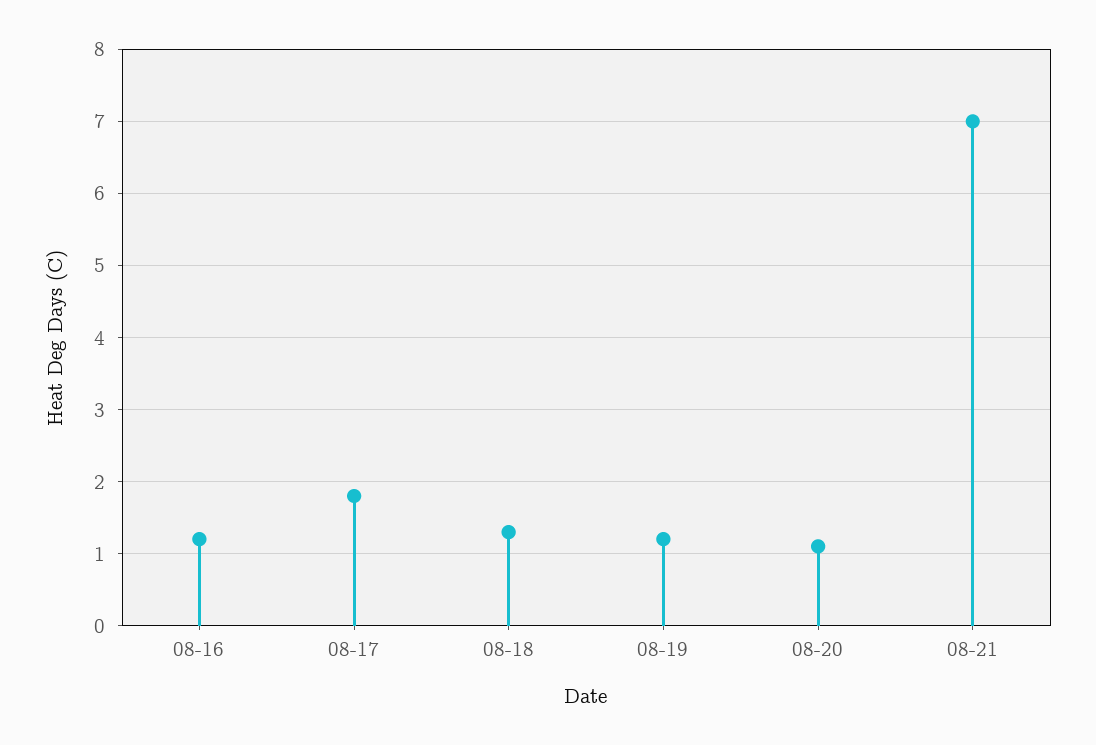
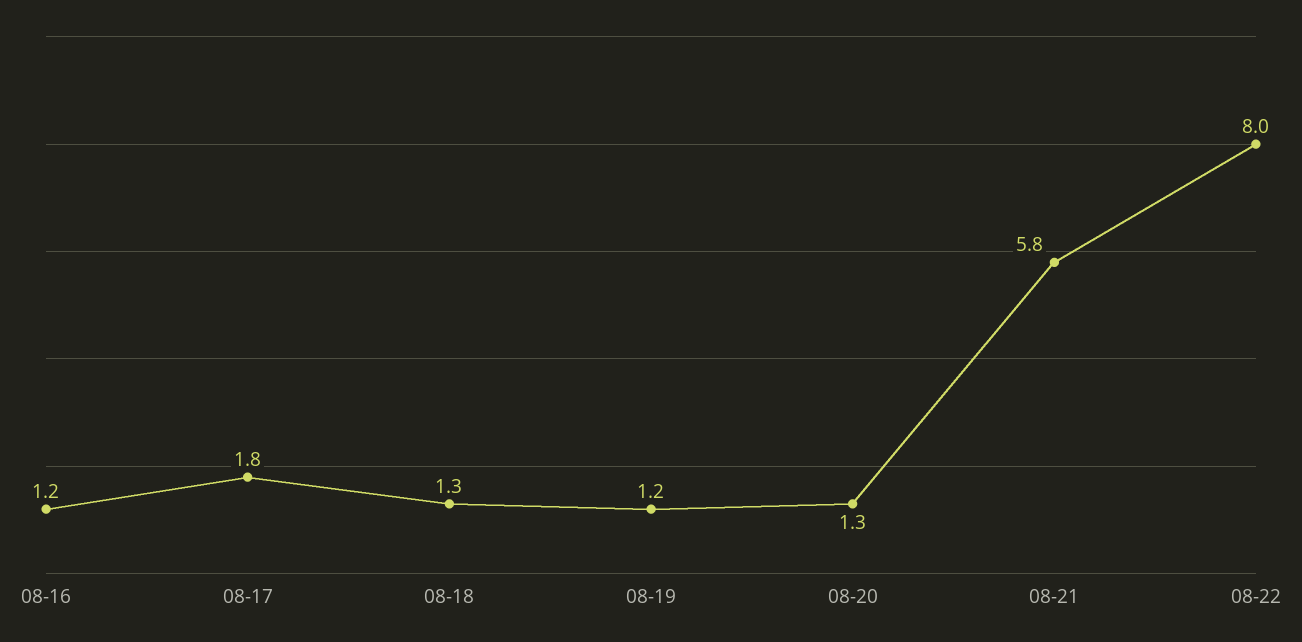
08-20: 1.1 -> 1.3
08-21: 7 -> 5.8
08-22: none -> 8

